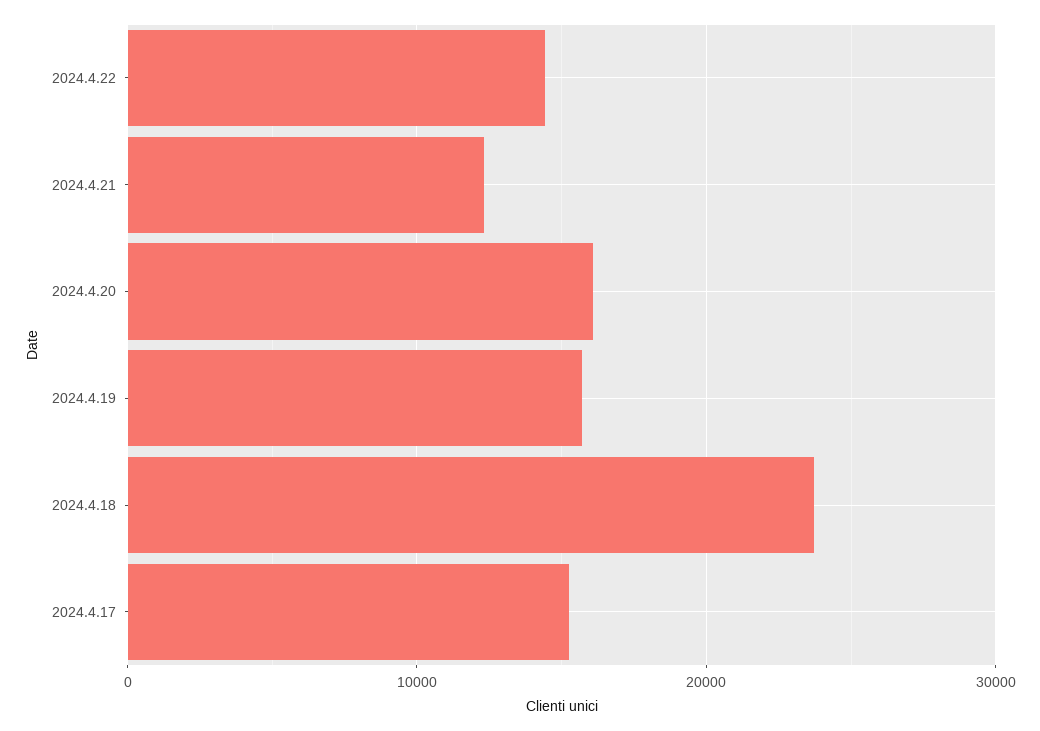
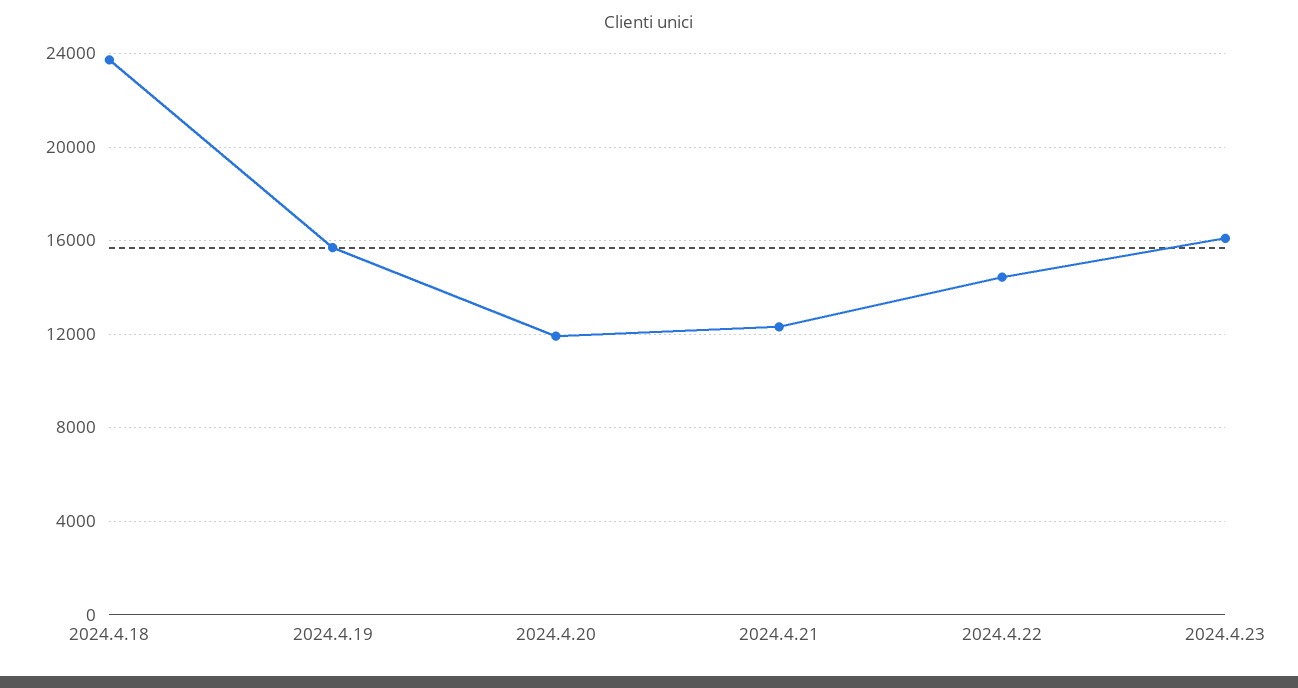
2024.4.20: 16000 -> 12000
2024.4.17: 15000 -> none
2024.4.23: none -> 16000

